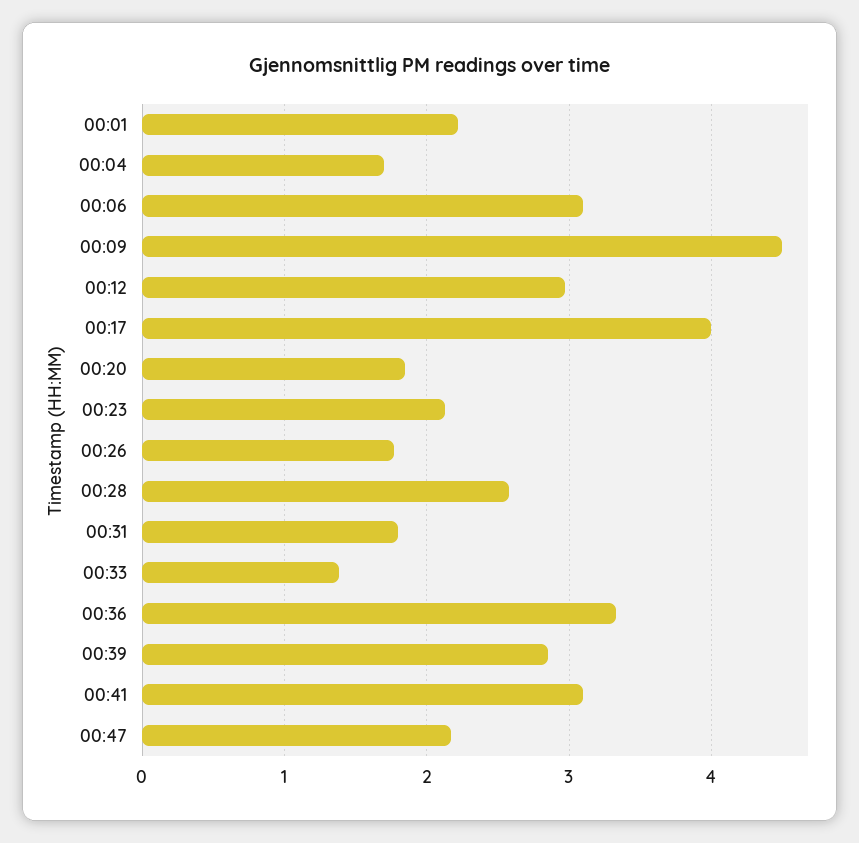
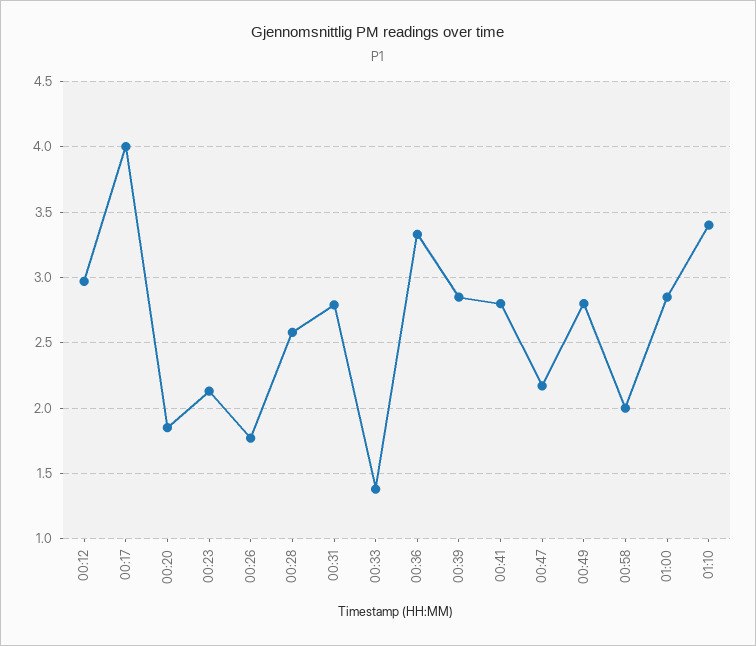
00:01: 2.2 -> none
00:04: 1.7 -> none
00:06: 3.1 -> none
00:09: 4.5 -> none
00:31: 1.8 -> 2.8
00:41: 3.1 -> 2.8
00:49: none -> 2.8
00:58: none -> 2
01:00: none -> 2.85
01:10: none -> 3.4

